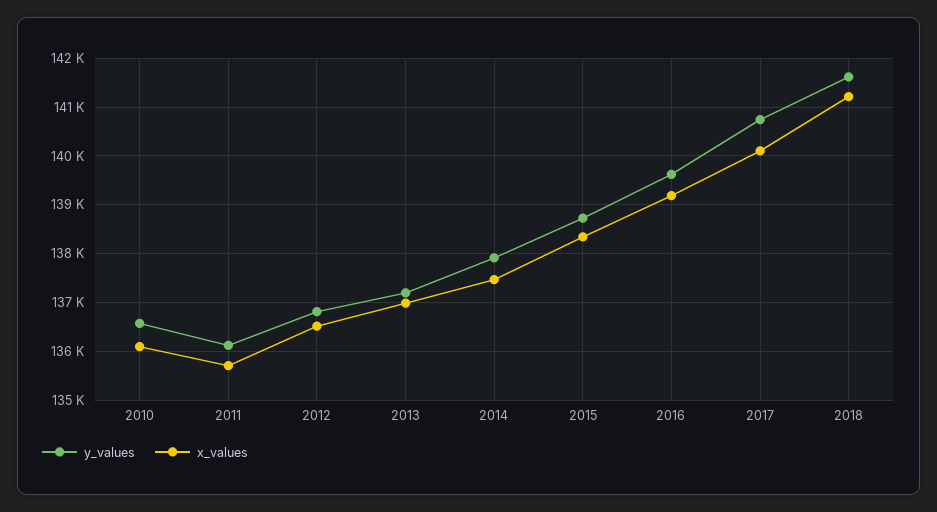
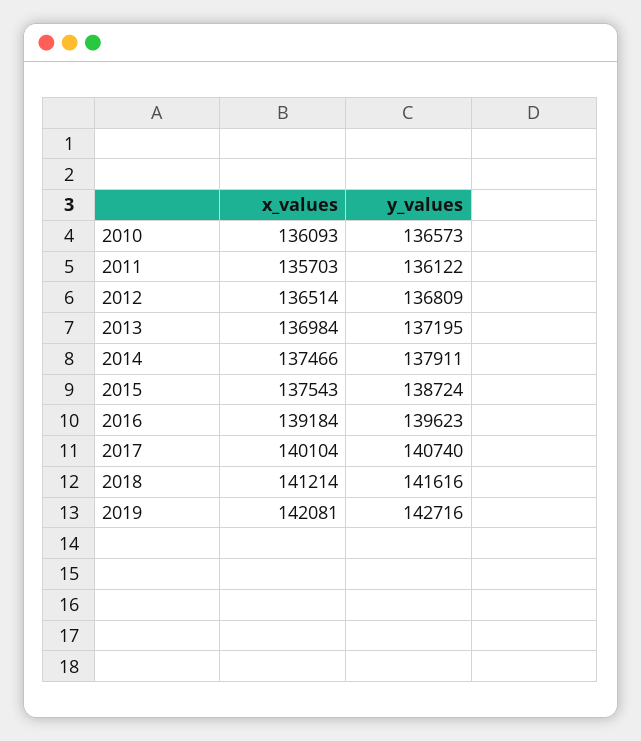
x_values, 2015: 138400 -> 137543
x_values, 2019: none -> 142081
y_values, 2019: none -> 142716

